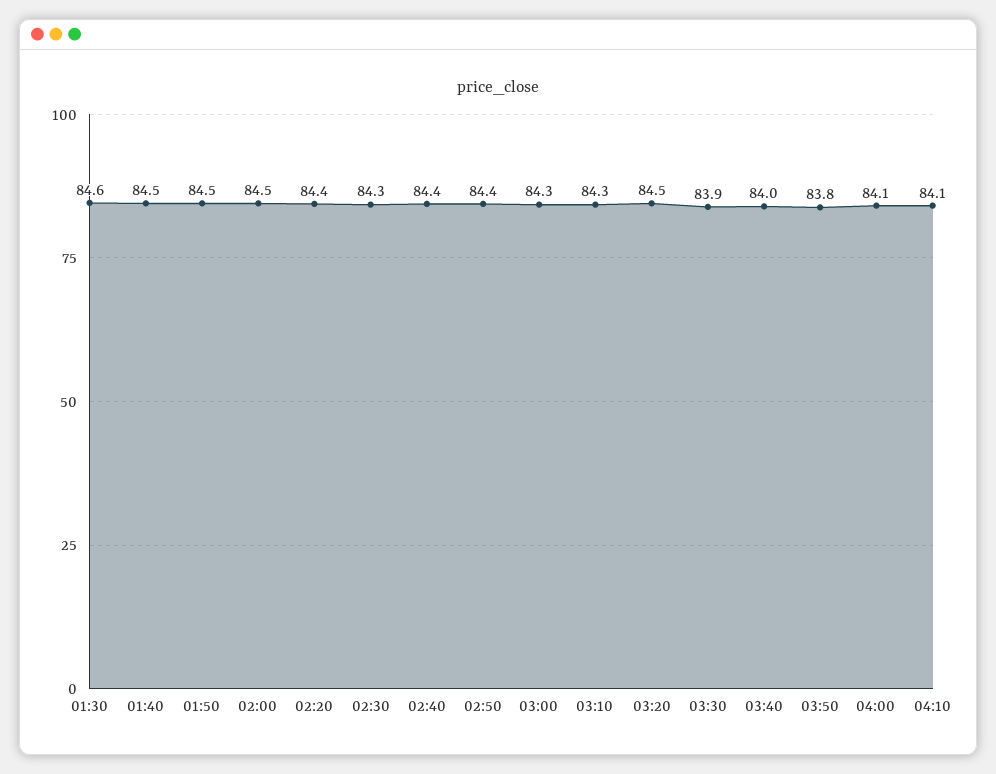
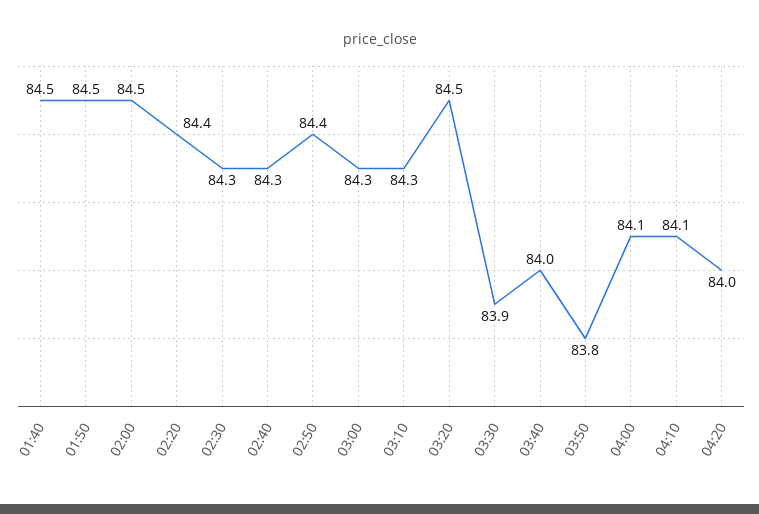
01:30: 84.6 -> none
02:40: 84.4 -> 84.3
04:20: none -> 84

